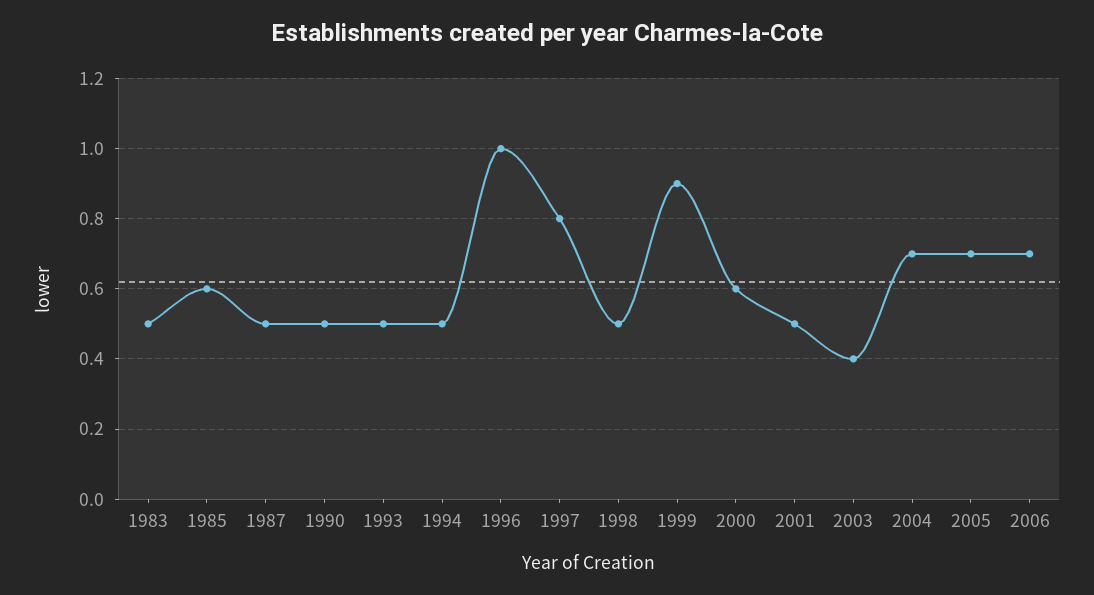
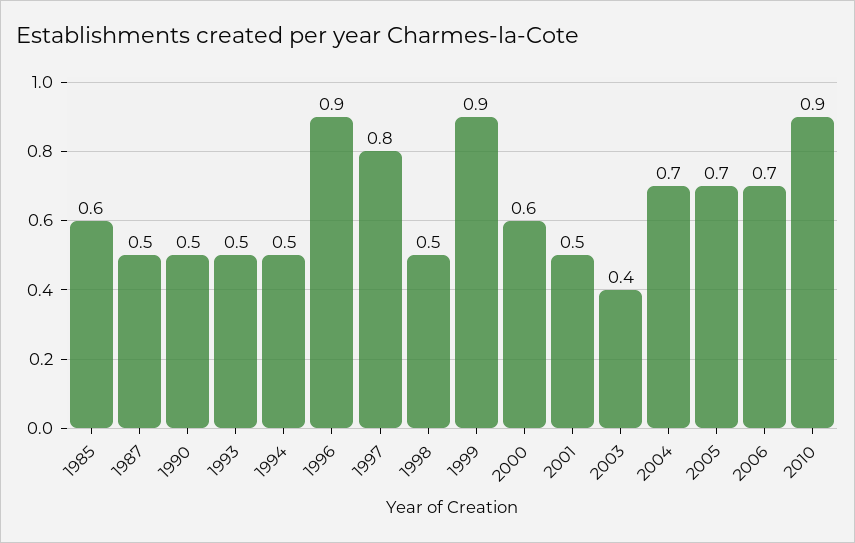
1983: 0.5 -> none
1996: 1 -> 0.9
2010: none -> 0.9

